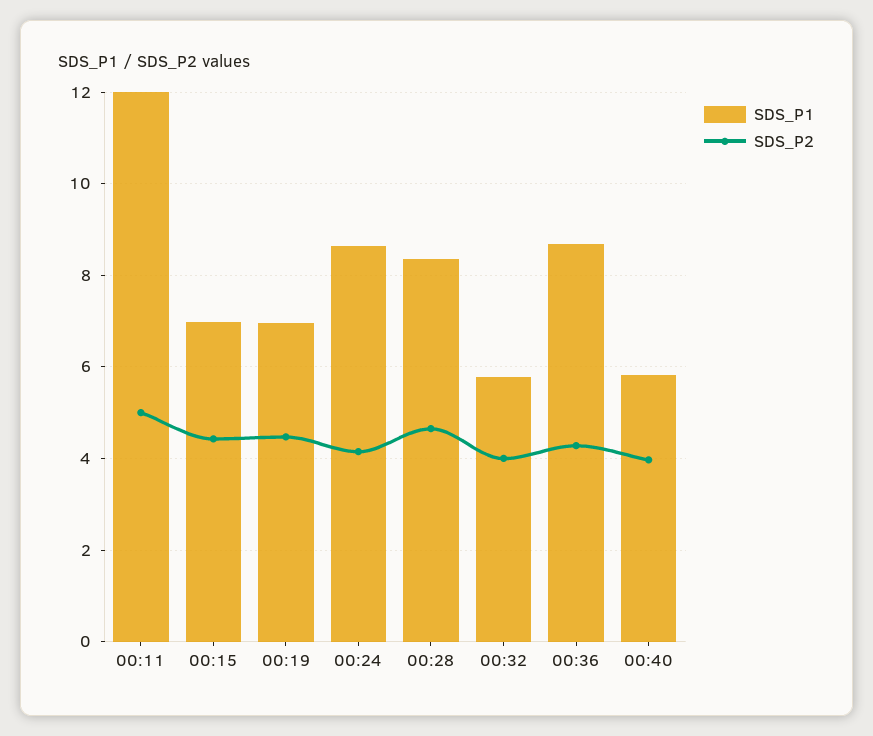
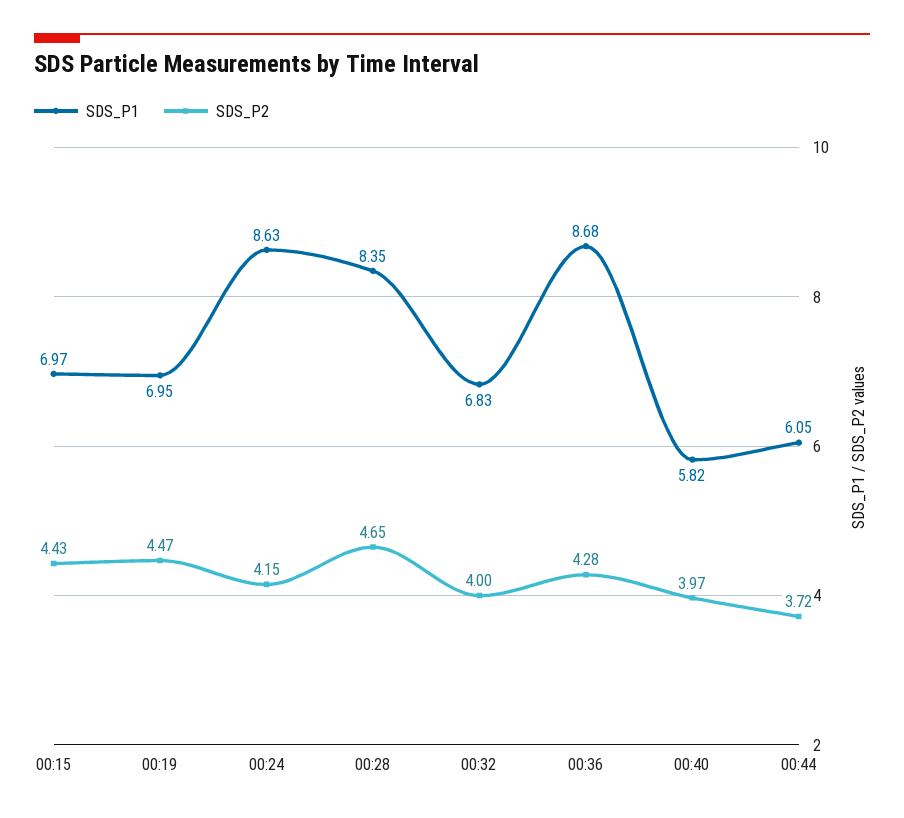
SDS_P1, 00:11: 12 -> none
SDS_P2, 00:11: 5 -> none
SDS_P1, 00:32: 5.8 -> 6.83
SDS_P1, 00:44: none -> 6.05
SDS_P2, 00:44: none -> 3.72

